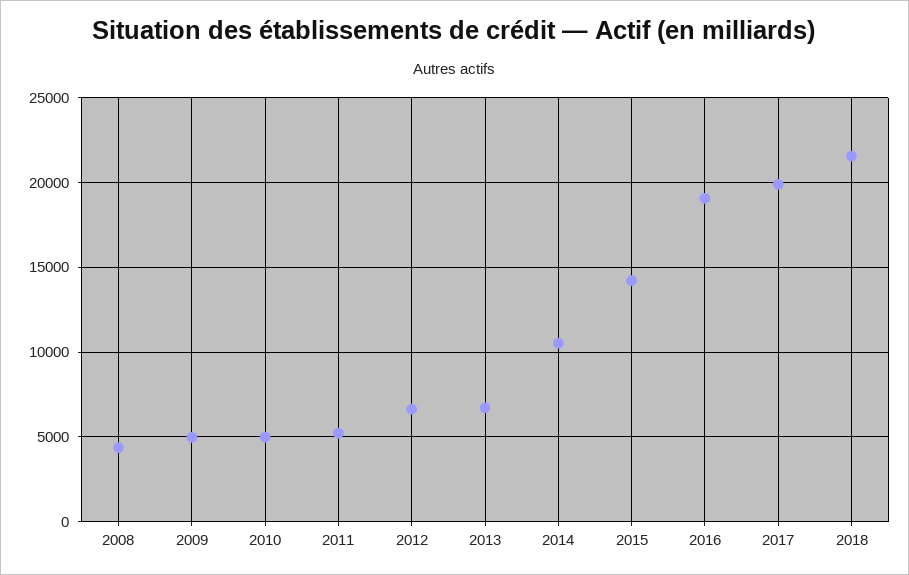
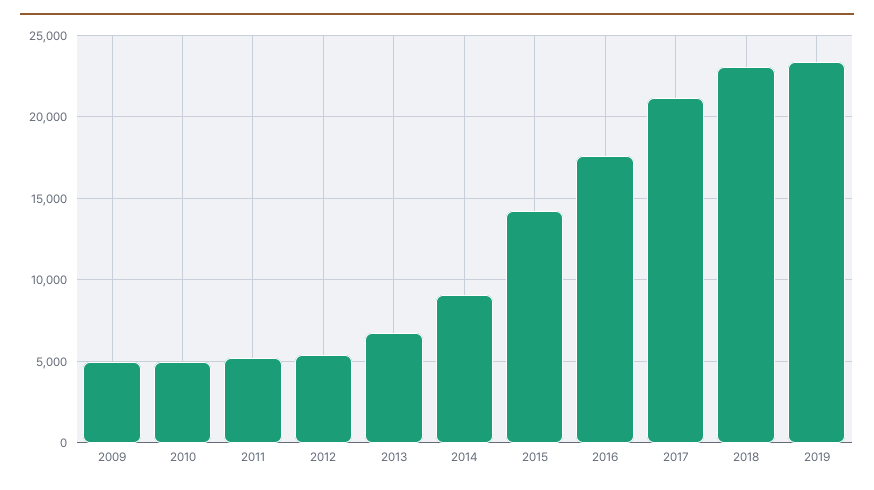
2008: 4500 -> none
2012: 6500 -> 5500
2014: 10500 -> 9000
2016: 19000 -> 17500
2017: 20000 -> 21000
2018: 21500 -> 23000
2019: none -> 23500

